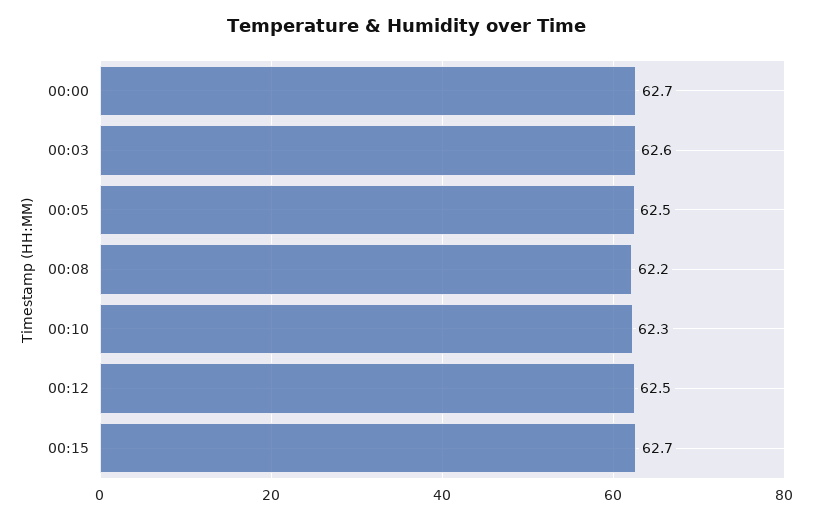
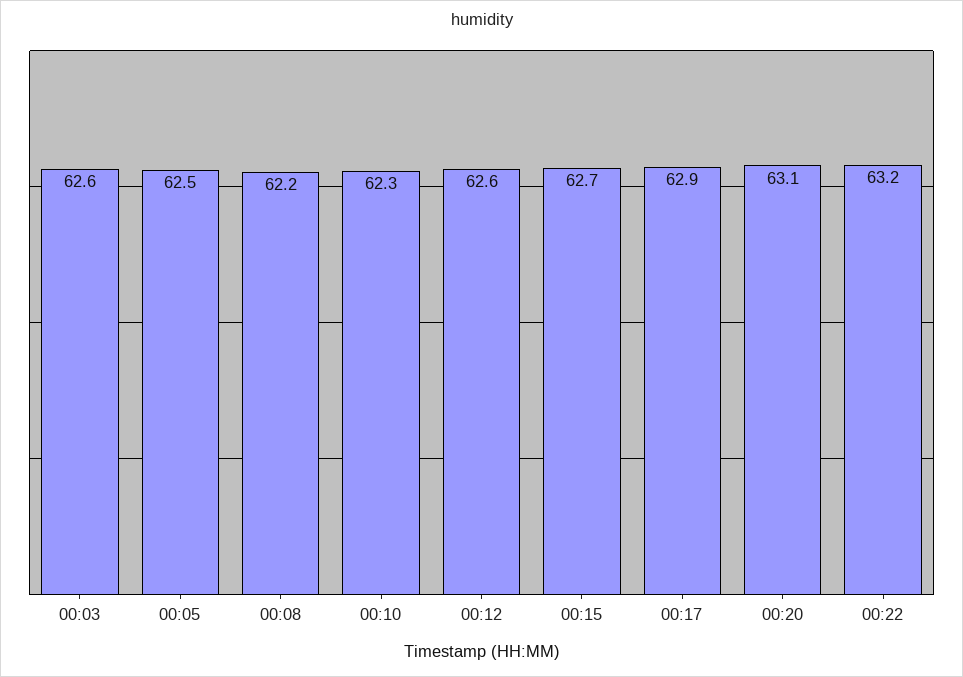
00:00: 62.7 -> none
00:12: 62.5 -> 62.6
00:17: none -> 62.9
00:20: none -> 63.1
00:22: none -> 63.2

